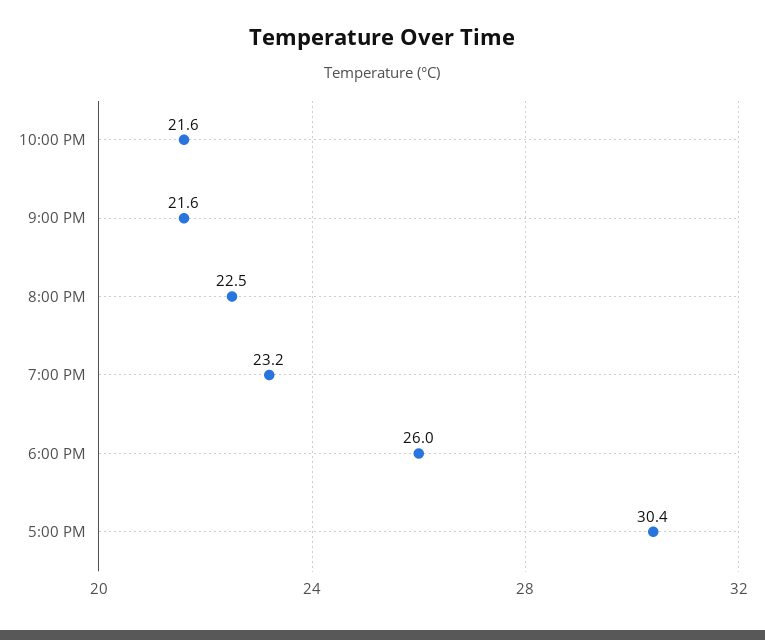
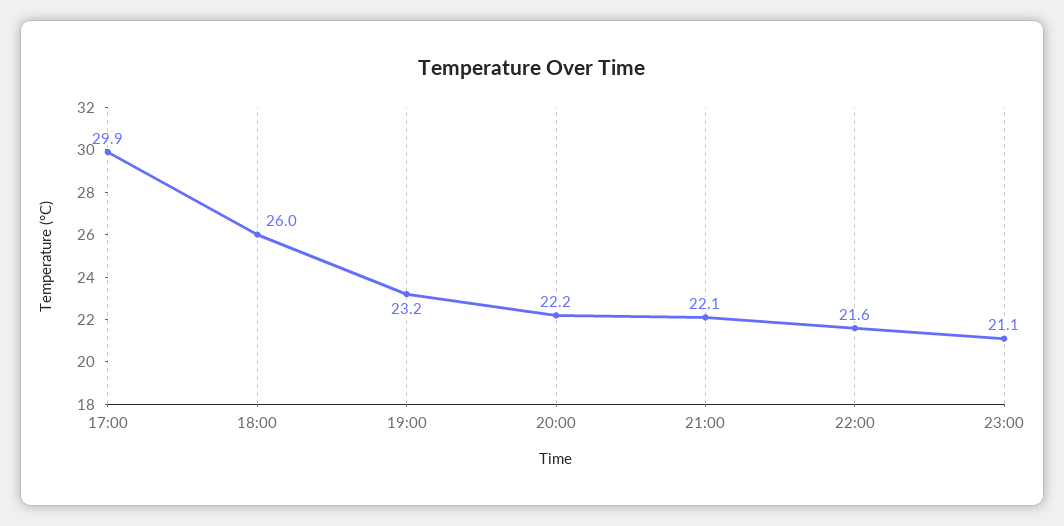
9:00 PM: 21.6 -> 22.1
8:00 PM: 22.5 -> 22.2
5:00 PM: 30.4 -> 29.9
23:00: none -> 21.1

